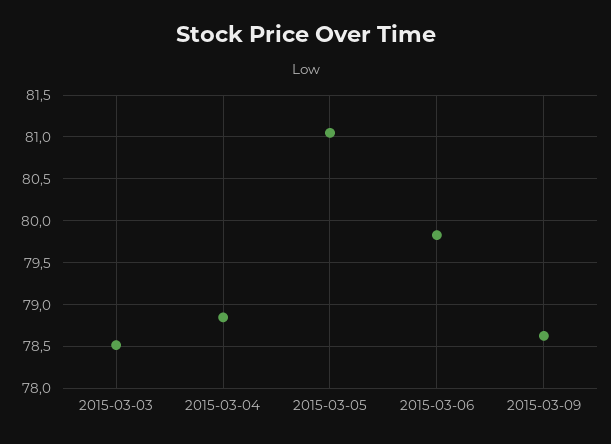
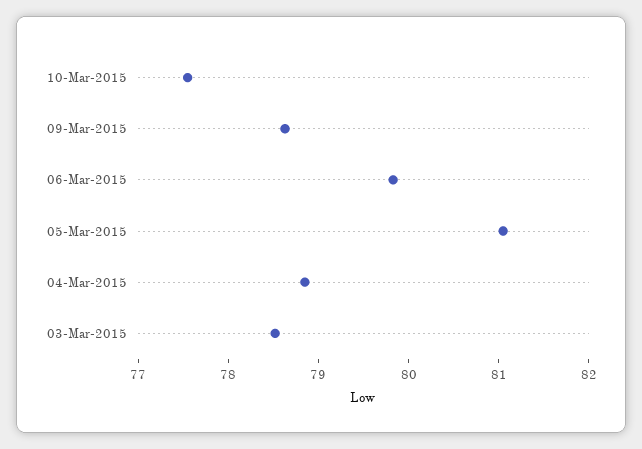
10-Mar-2015: none -> 77.6

